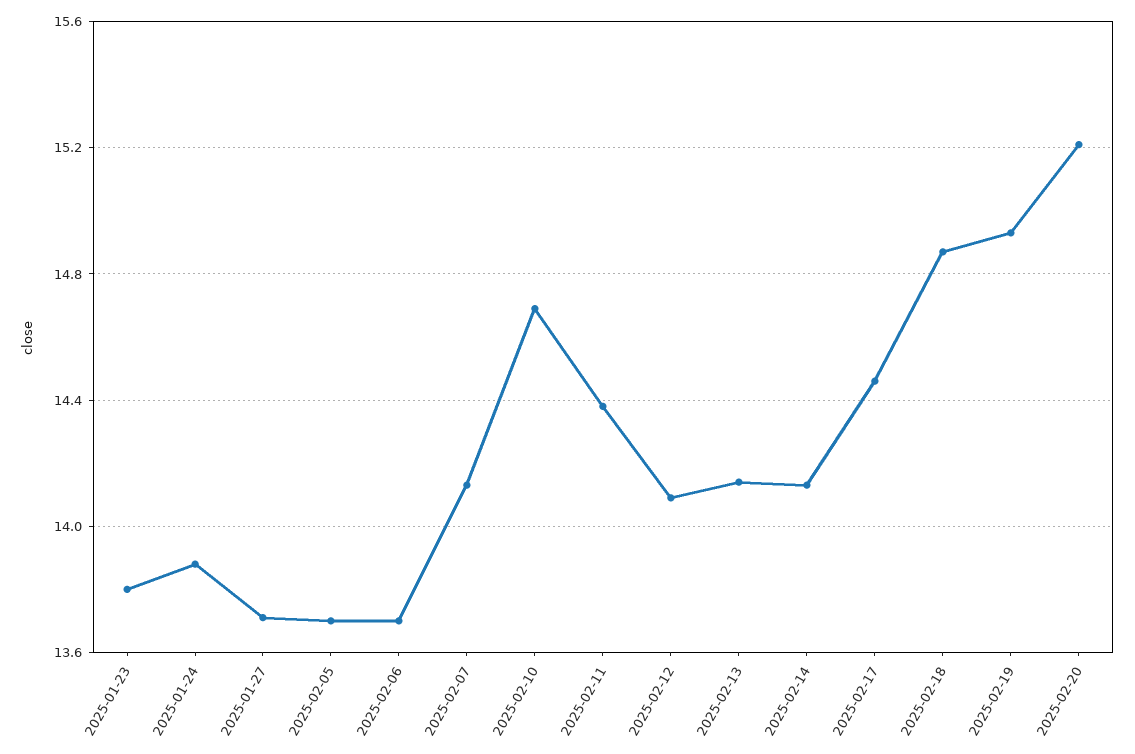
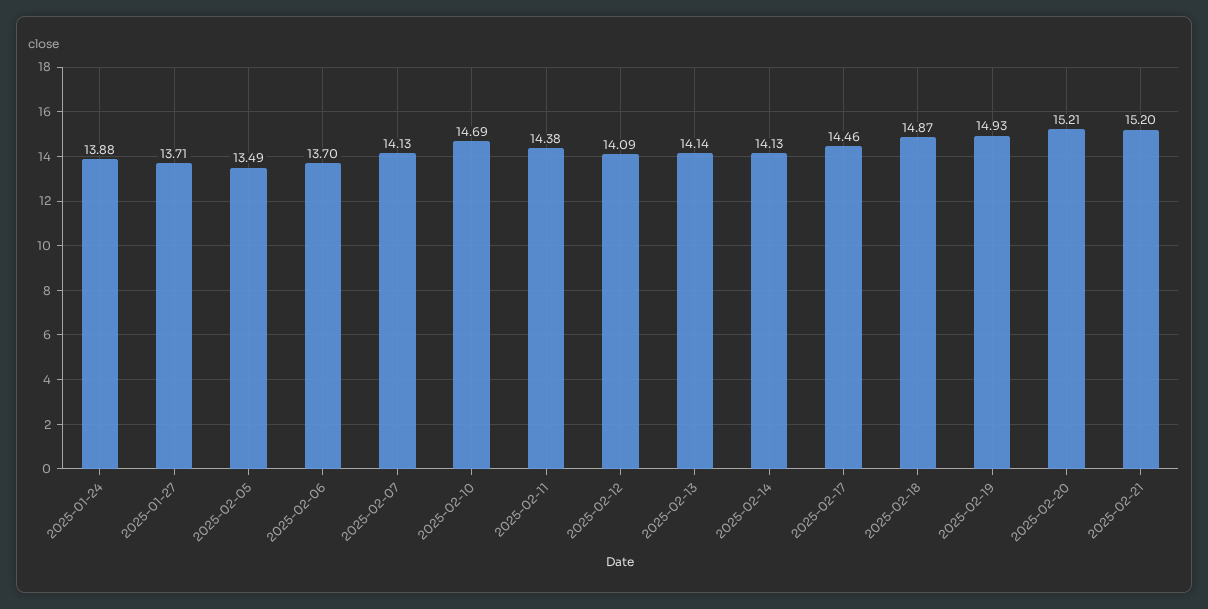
2025-01-23: 13.8 -> none
2025-02-05: 13.7 -> 13.49
2025-02-21: none -> 15.2

